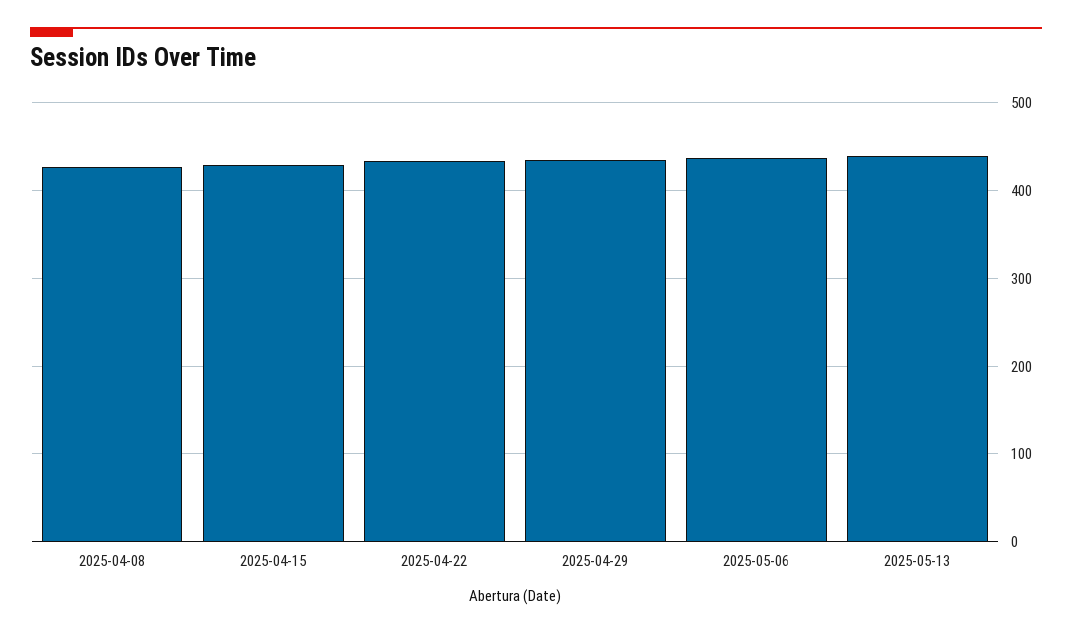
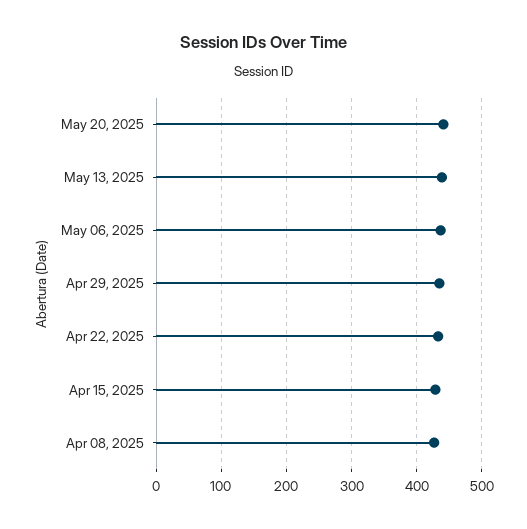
May 20, 2025: none -> 440

